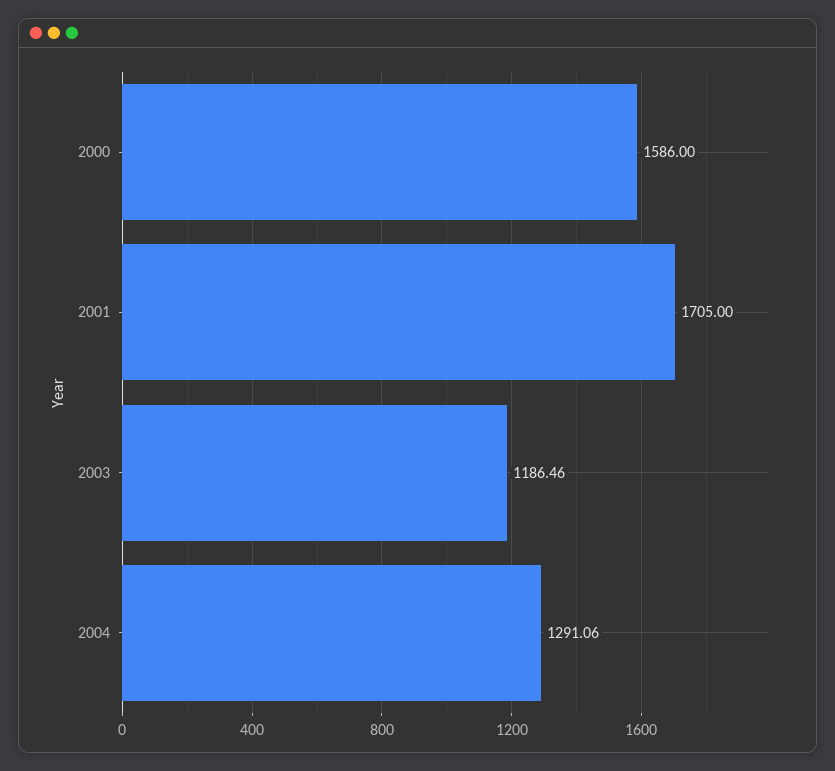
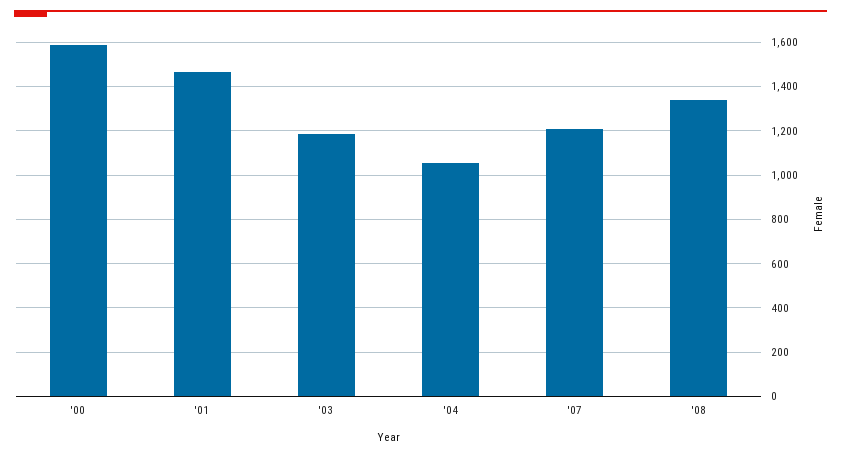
2001: 1705 -> 1450
2004: 1291.06 -> 1050
'07: none -> 1200
'08: none -> 1350

